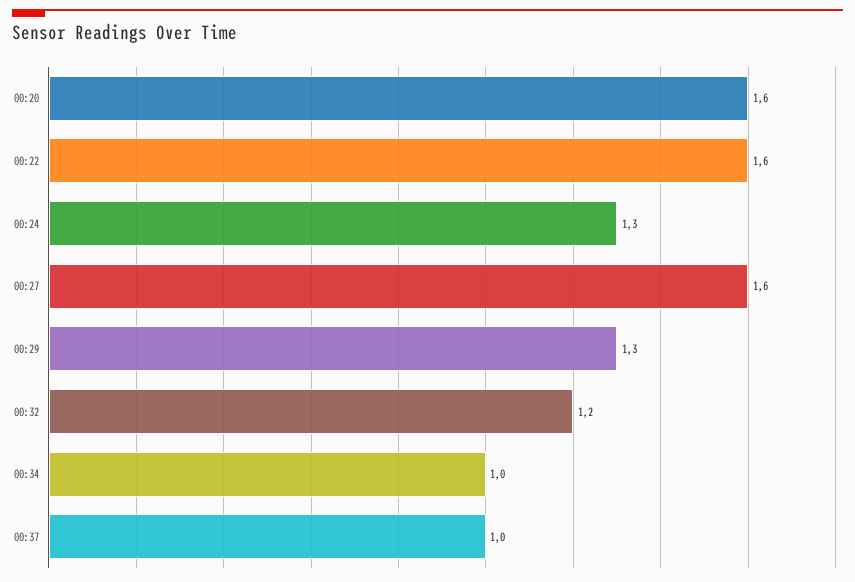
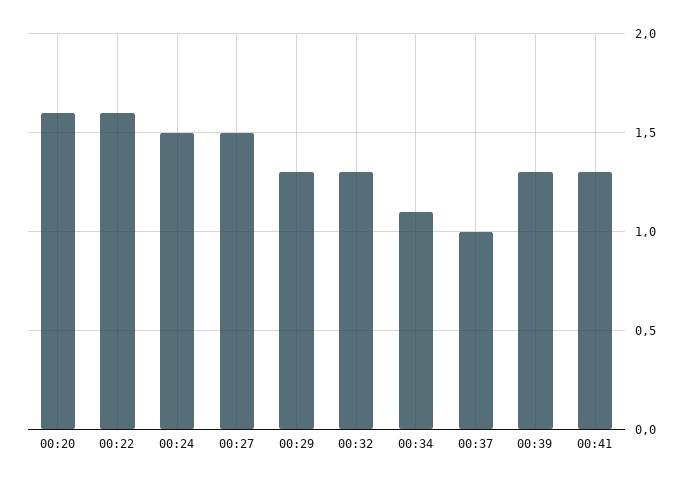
00:24: 1.3 -> 1.5
00:27: 1.6 -> 1.5
00:32: 1.2 -> 1.3
00:34: 1 -> 1.1
00:39: none -> 1.3
00:41: none -> 1.3

